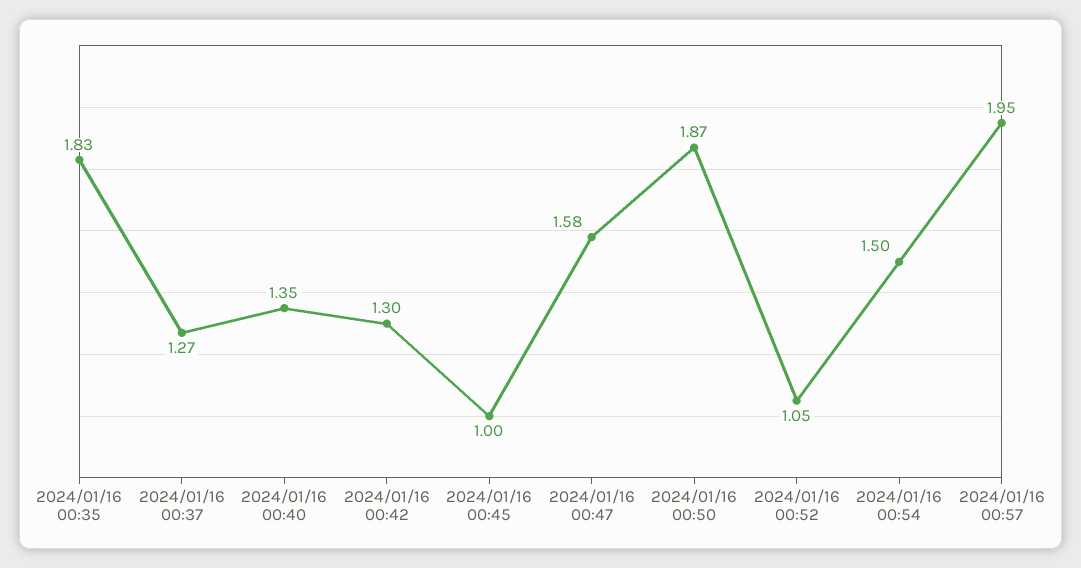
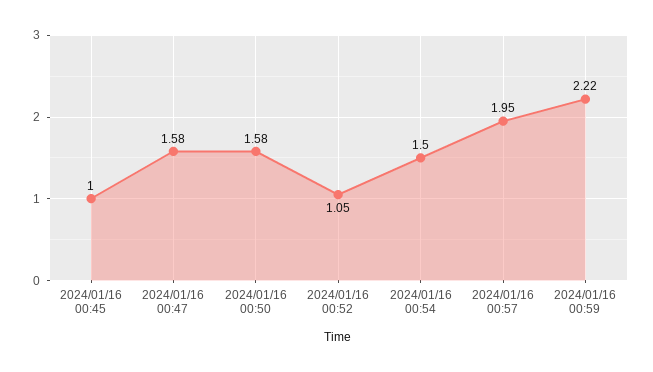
2024/01/16 00:35: 1.83 -> none
2024/01/16 00:37: 1.27 -> none
2024/01/16 00:40: 1.35 -> none
2024/01/16 00:42: 1.3 -> none
2024/01/16 00:50: 1.87 -> 1.58
2024/01/16 00:59: none -> 2.22

